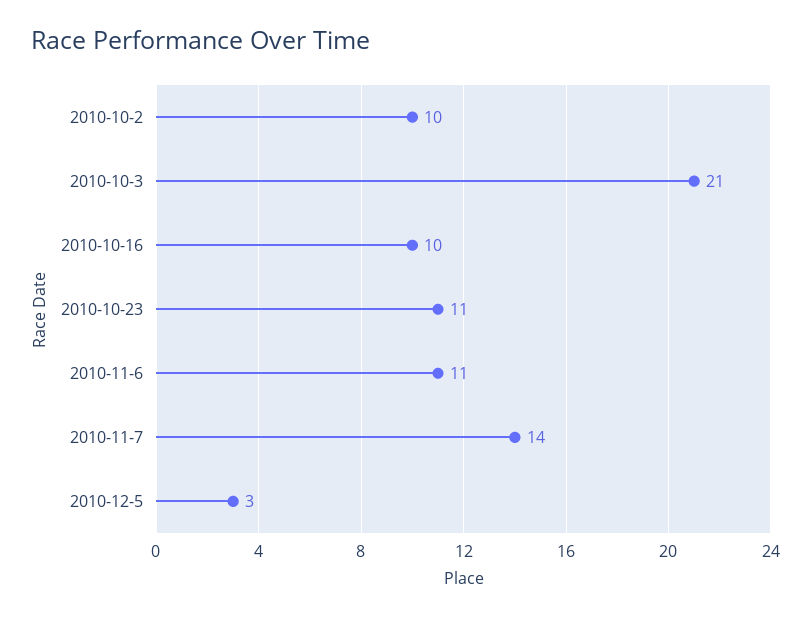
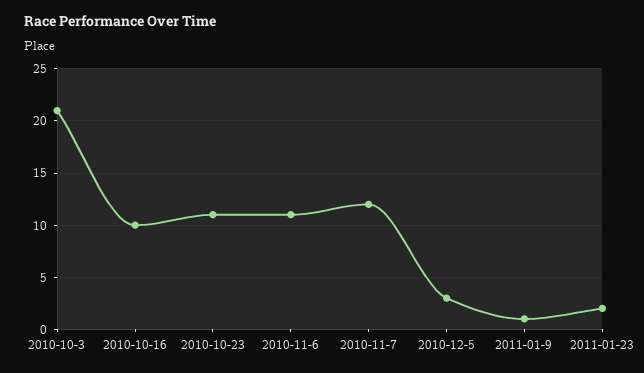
2010-10-2: 10 -> none
2010-11-7: 14 -> 12
2011-01-9: none -> 1
2011-01-23: none -> 2

